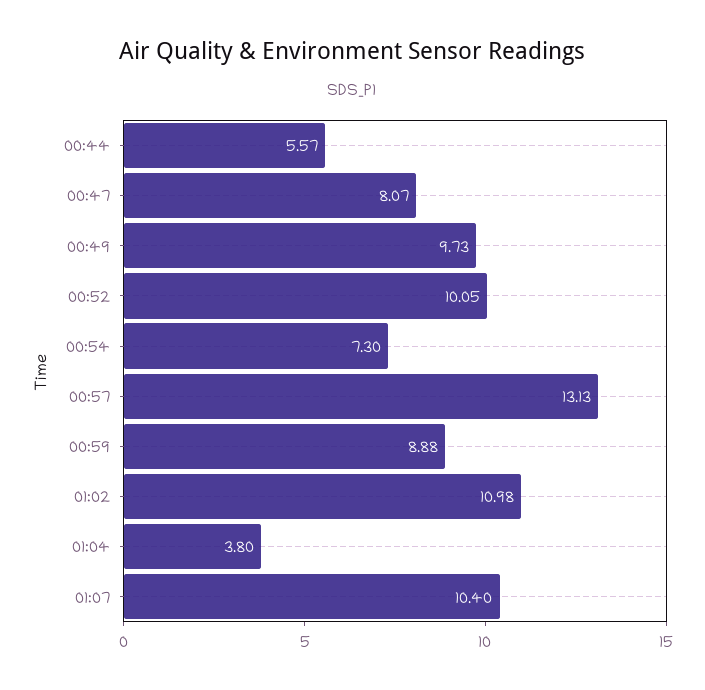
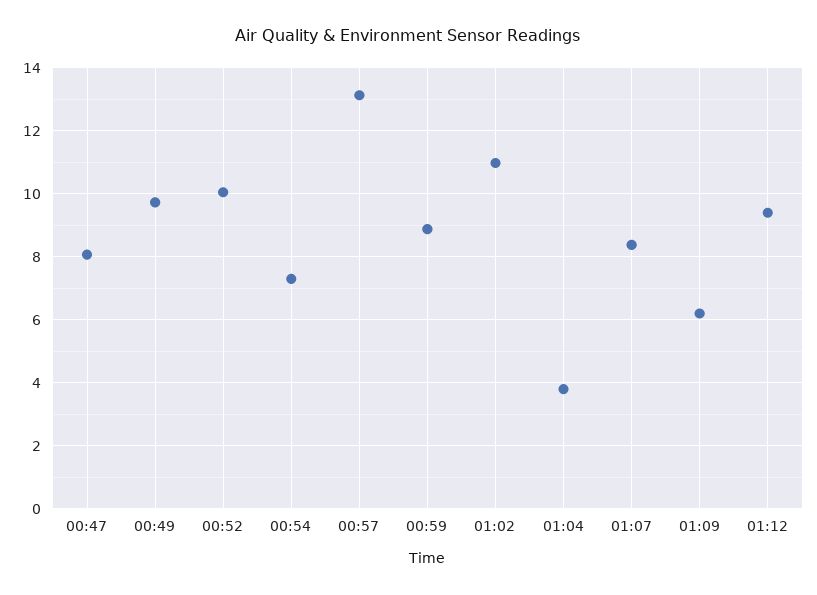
00:44: 5.57 -> none
01:07: 10.4 -> 8.4
01:09: none -> 6.2
01:12: none -> 9.4

